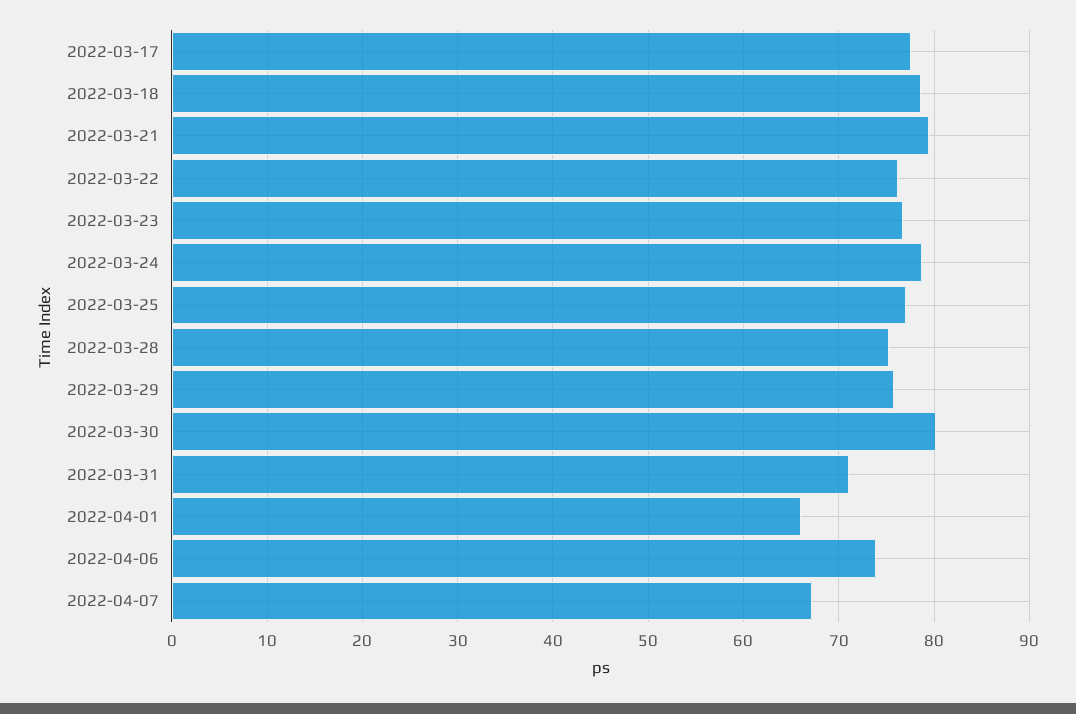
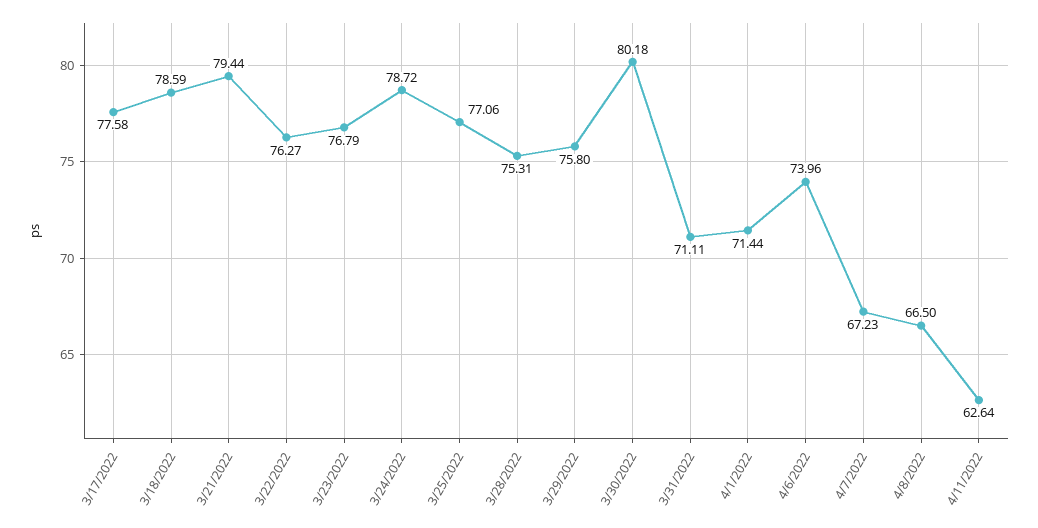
2022-04-01: 66 -> 71.44
4/8/2022: none -> 66.5
4/11/2022: none -> 62.64

